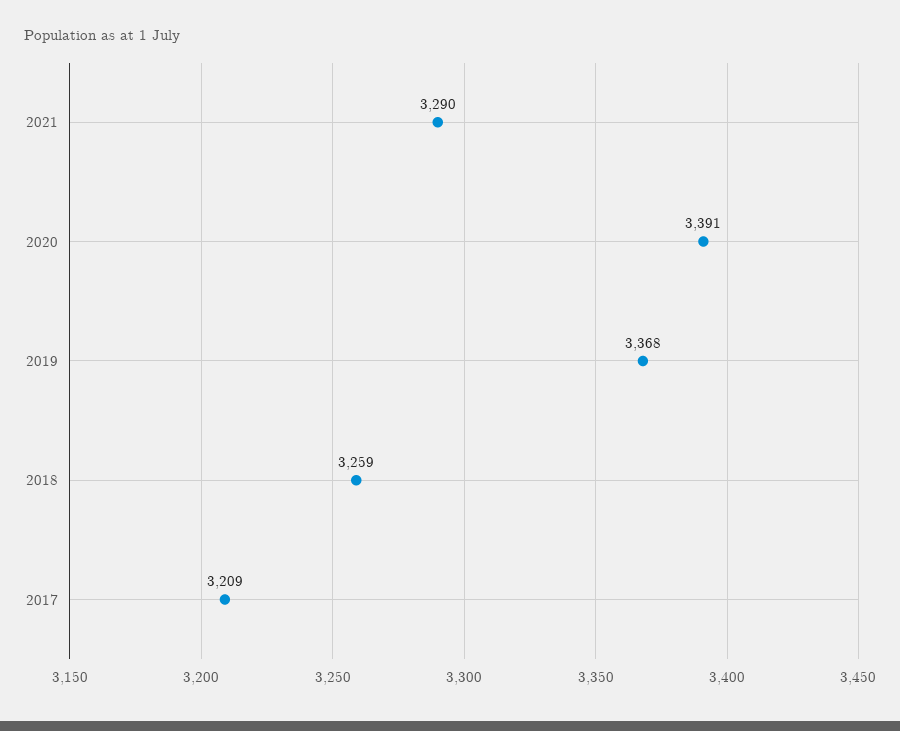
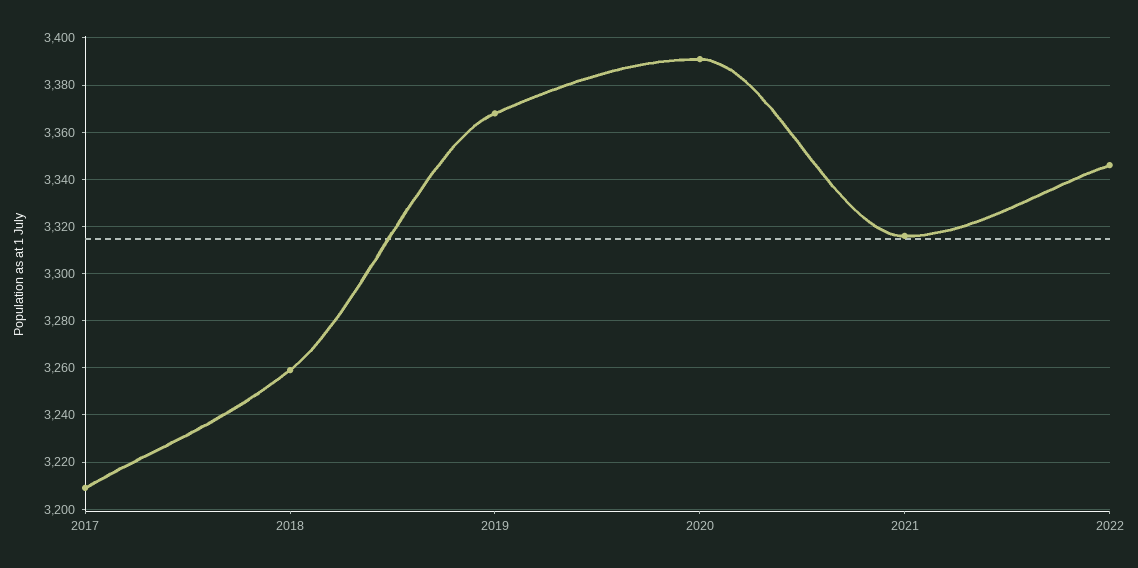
2021: 3290 -> 3315
2022: none -> 3345

